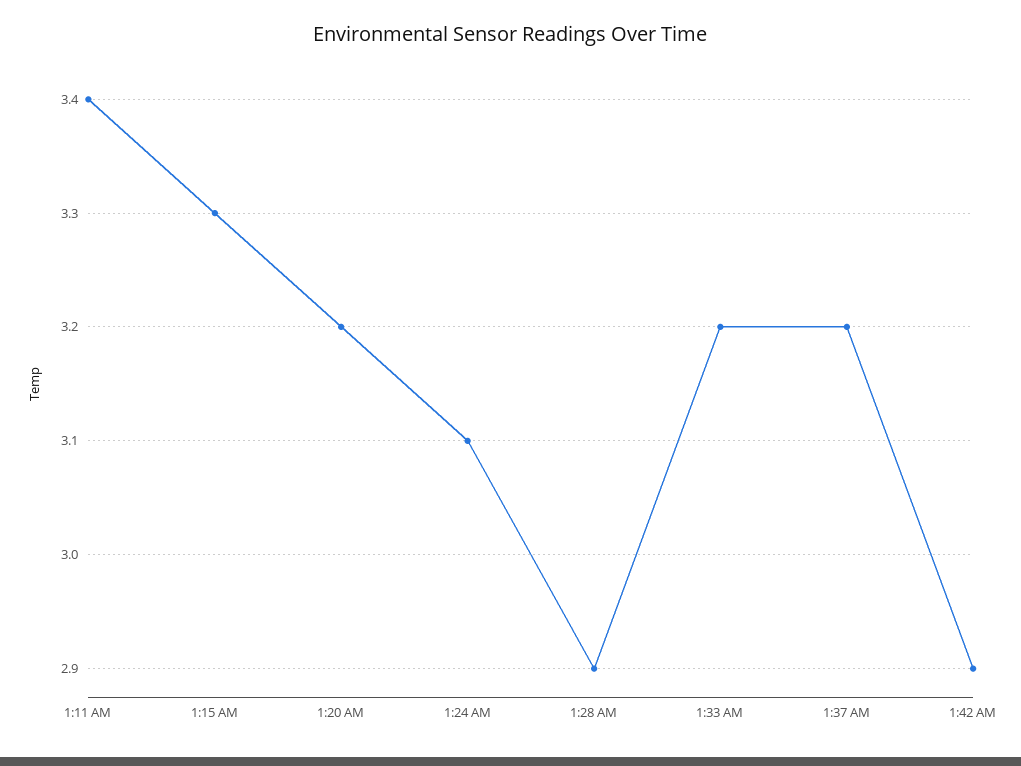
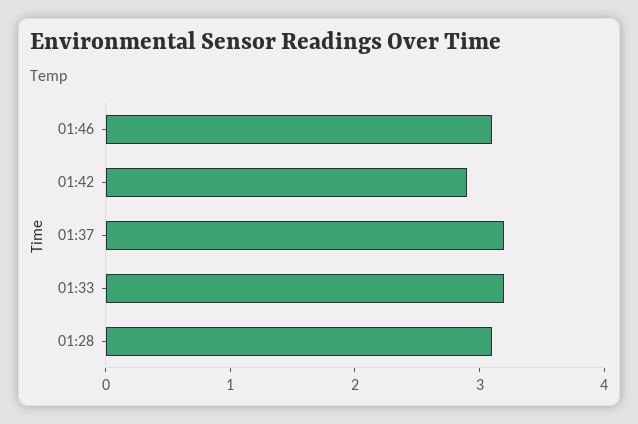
1:11 AM: 3.4 -> none
1:15 AM: 3.3 -> none
1:20 AM: 3.2 -> none
1:24 AM: 3.1 -> none
1:28 AM: 2.9 -> 3.1
01:46: none -> 3.1

